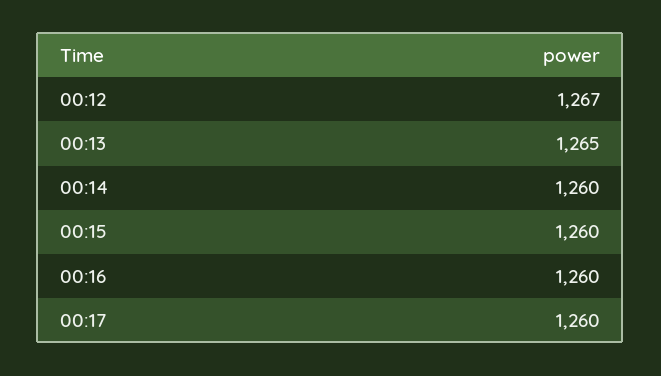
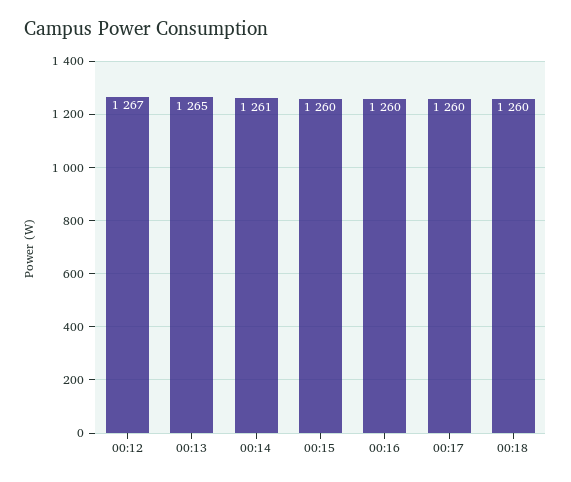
00:14: 1260 -> 1261
00:18: none -> 1260

